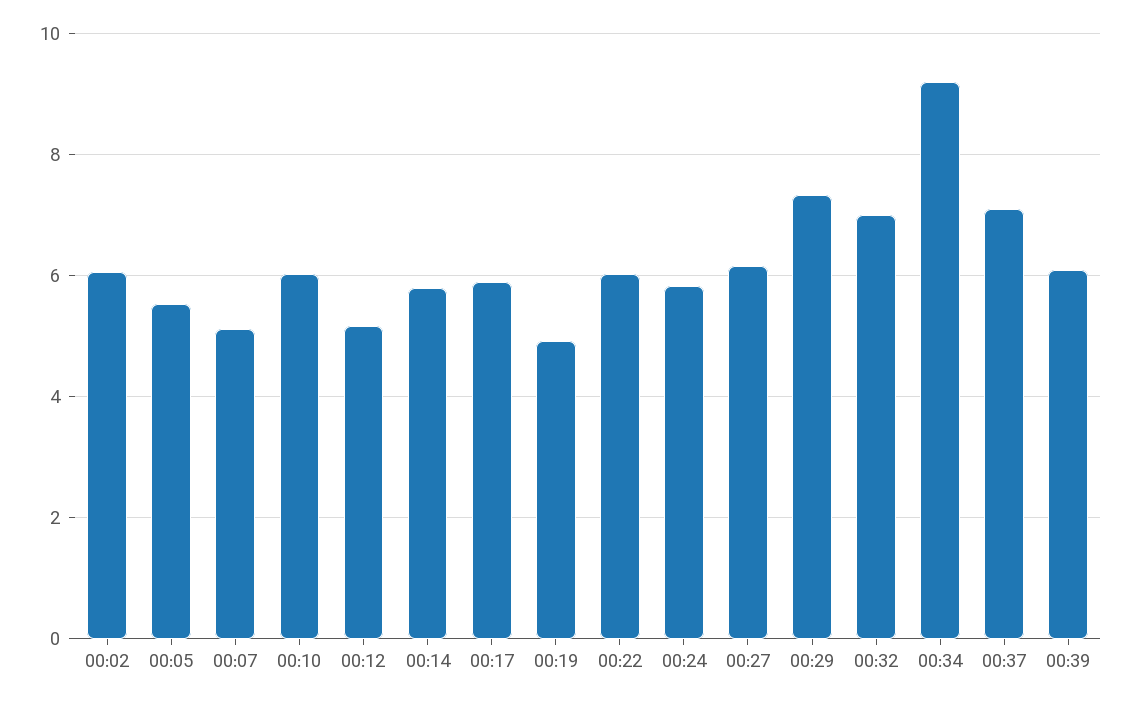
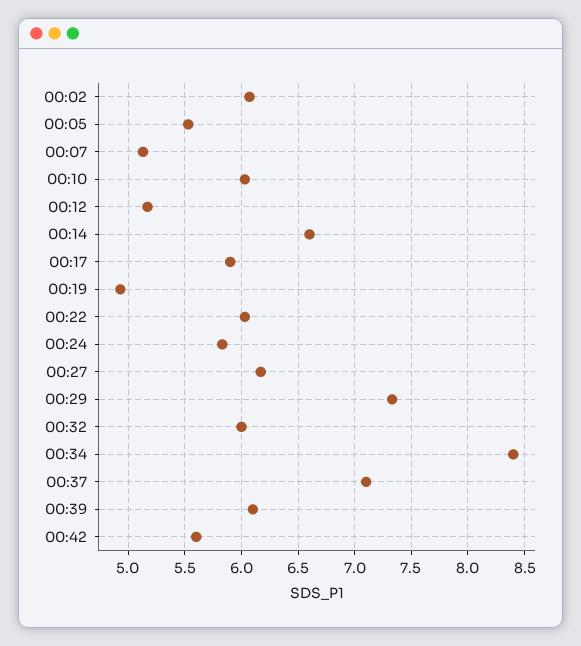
00:14: 5.8 -> 6.6
00:32: 7 -> 6
00:34: 9.2 -> 8.4
00:42: none -> 5.6

